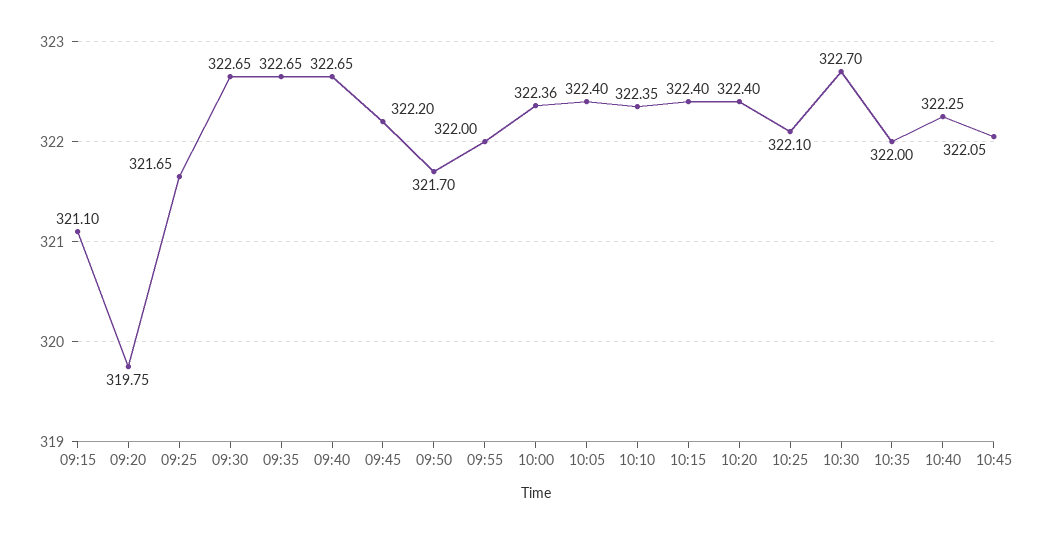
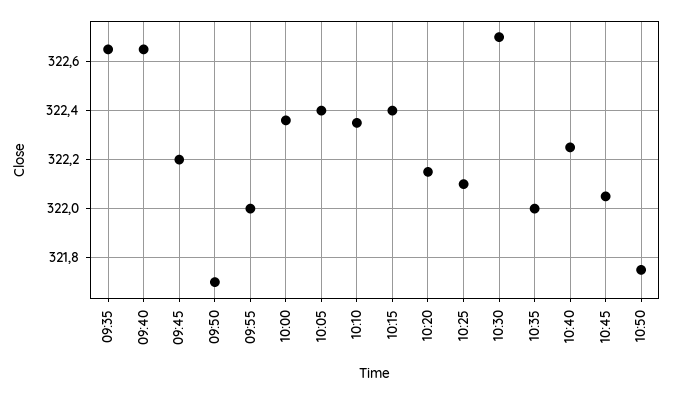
09:15: 321.1 -> none
09:20: 319.75 -> none
09:25: 321.65 -> none
09:30: 322.65 -> none
10:20: 322.4 -> 322.15
10:50: none -> 321.75

